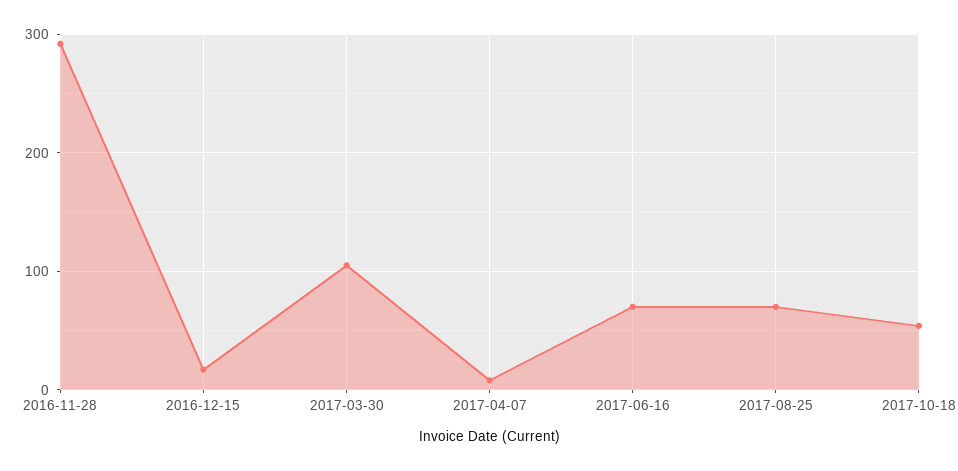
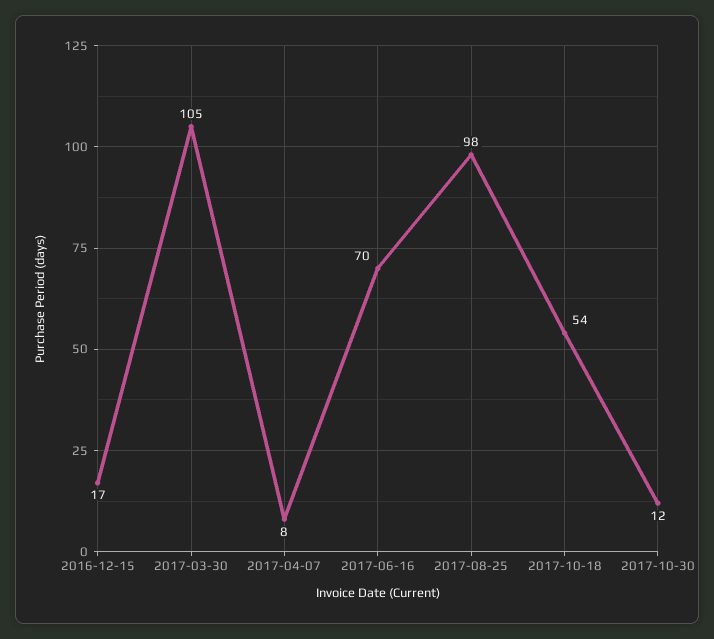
2016-11-28: 290 -> none
2017-08-25: 70 -> 98
2017-10-30: none -> 12

